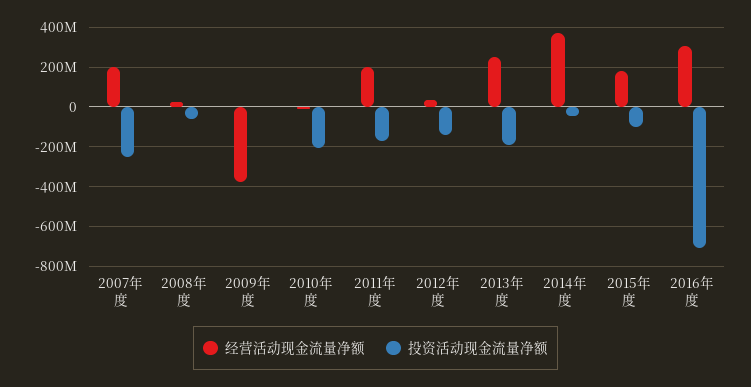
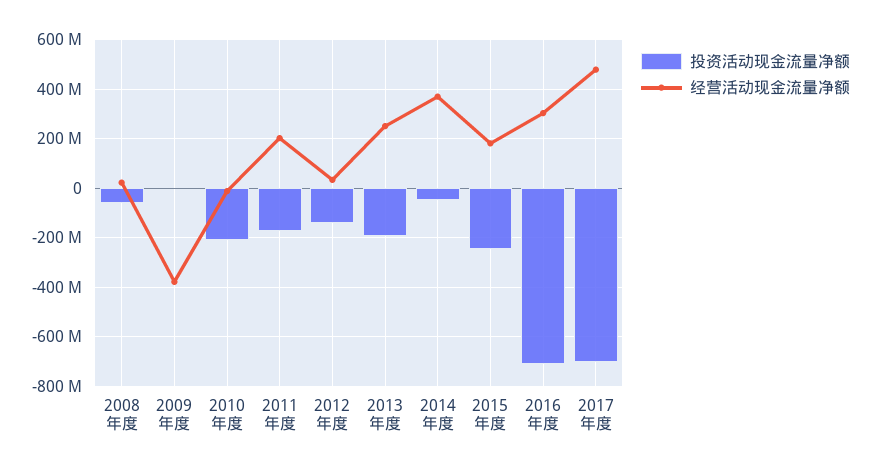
经营活动现金流量净额, 2007年度: 200000000 -> none
投资活动现金流量净额, 2007年度: -250000000 -> none
投资活动现金流量净额, 2015年度: -100000000 -> -250000000
投资活动现金流量净额, 2017年度: none -> -700000000
经营活动现金流量净额, 2017年度: none -> 475000000

